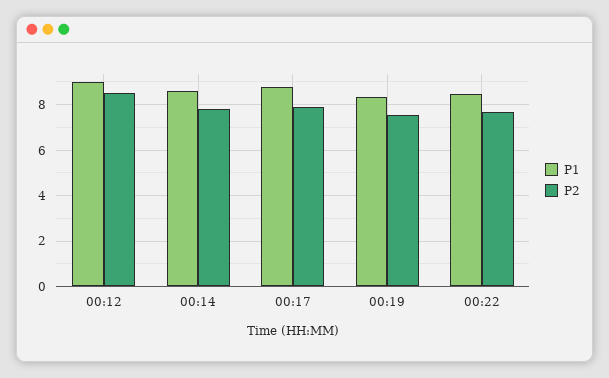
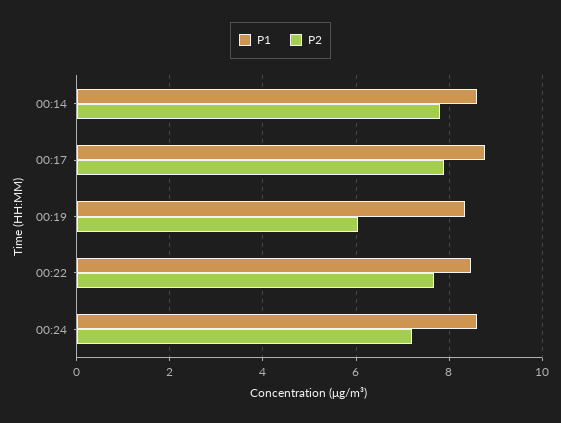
P1, 00:12: 9 -> none
P2, 00:12: 8.5 -> none
P2, 00:19: 7.5 -> 6
P1, 00:24: none -> 8.6
P2, 00:24: none -> 7.2

